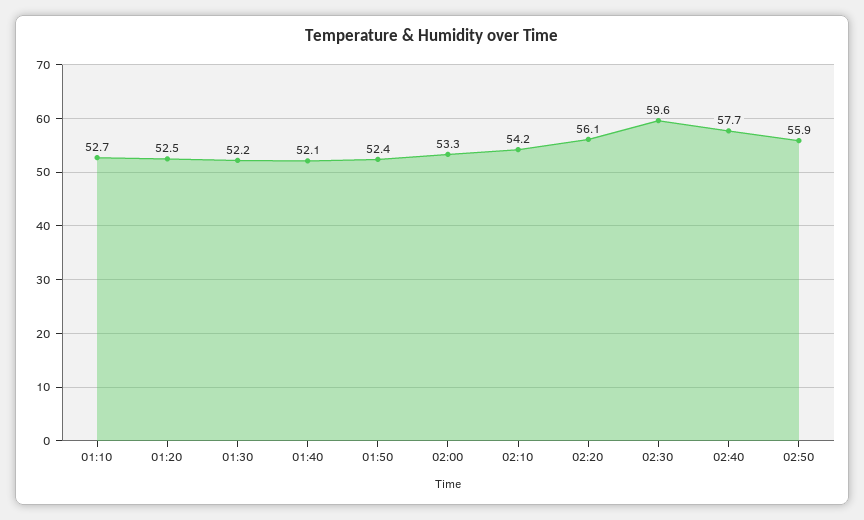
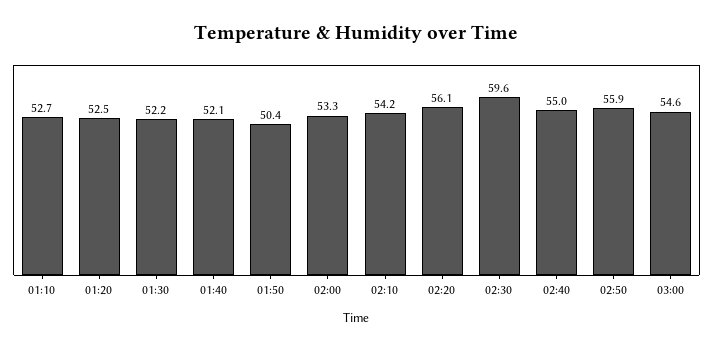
01:50: 52.4 -> 50.4
02:40: 57.7 -> 55
03:00: none -> 54.6

